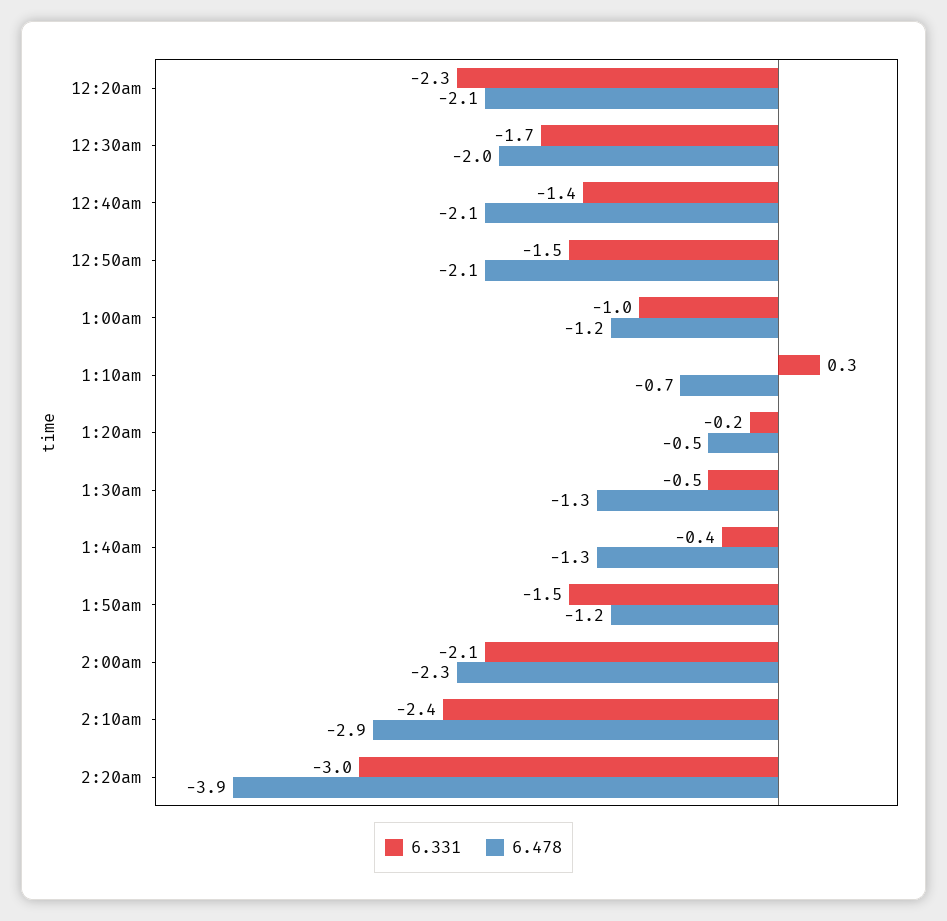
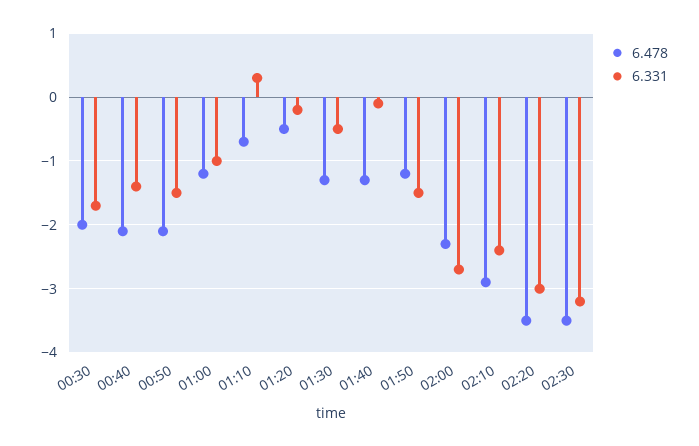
6.331, 12:20am: -2.3 -> none
6.478, 12:20am: -2.1 -> none
6.331, 1:40am: -0.4 -> -0.1
6.331, 2:00am: -2.1 -> -2.7
6.478, 2:20am: -3.9 -> -3.5
6.478, 02:30: none -> -3.5
6.331, 02:30: none -> -3.2

